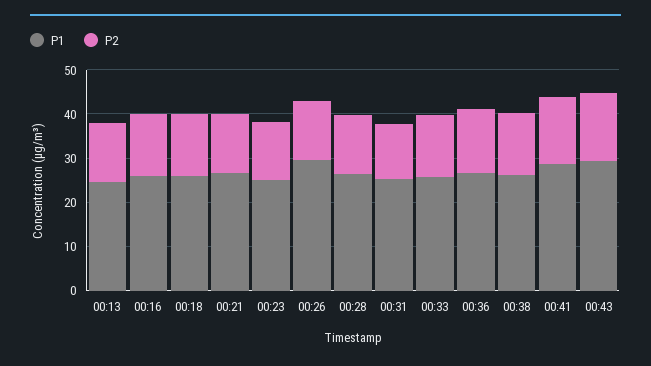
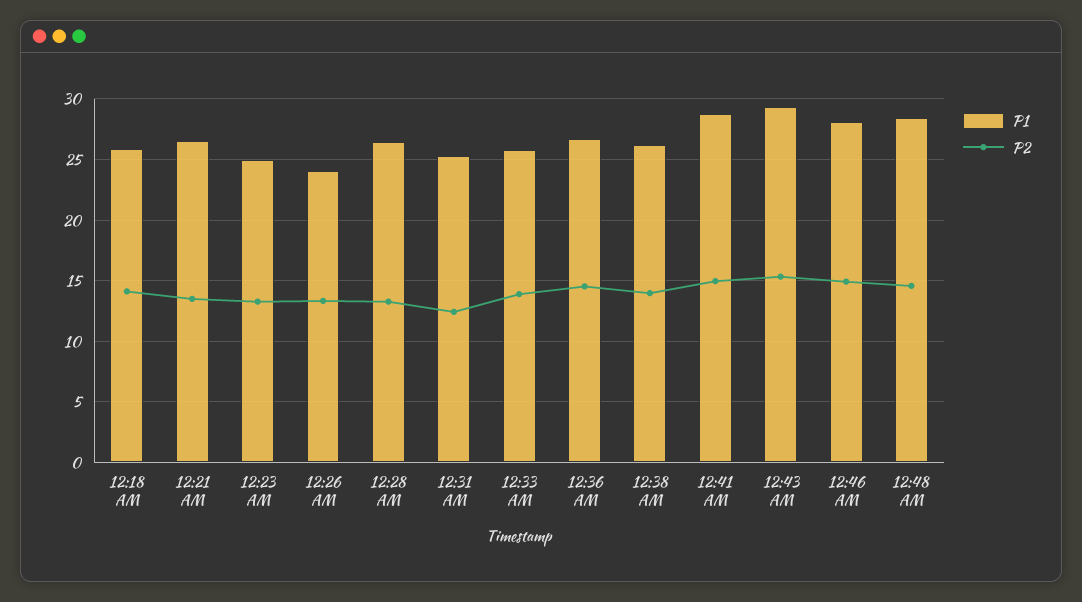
P1, 00:13: 24 -> none
P2, 00:13: 14 -> none
P1, 00:16: 26 -> none
P2, 00:16: 14 -> none
P1, 00:26: 30 -> 24
P1, 12:46 AM: none -> 28
P2, 12:46 AM: none -> 15
P1, 12:48 AM: none -> 28.5
P2, 12:48 AM: none -> 14.5

